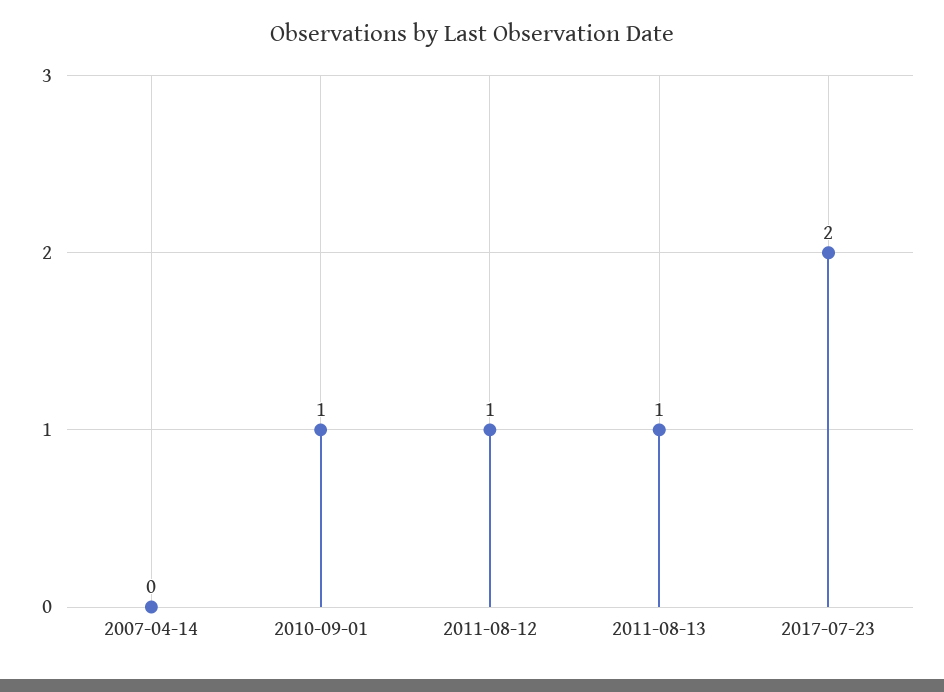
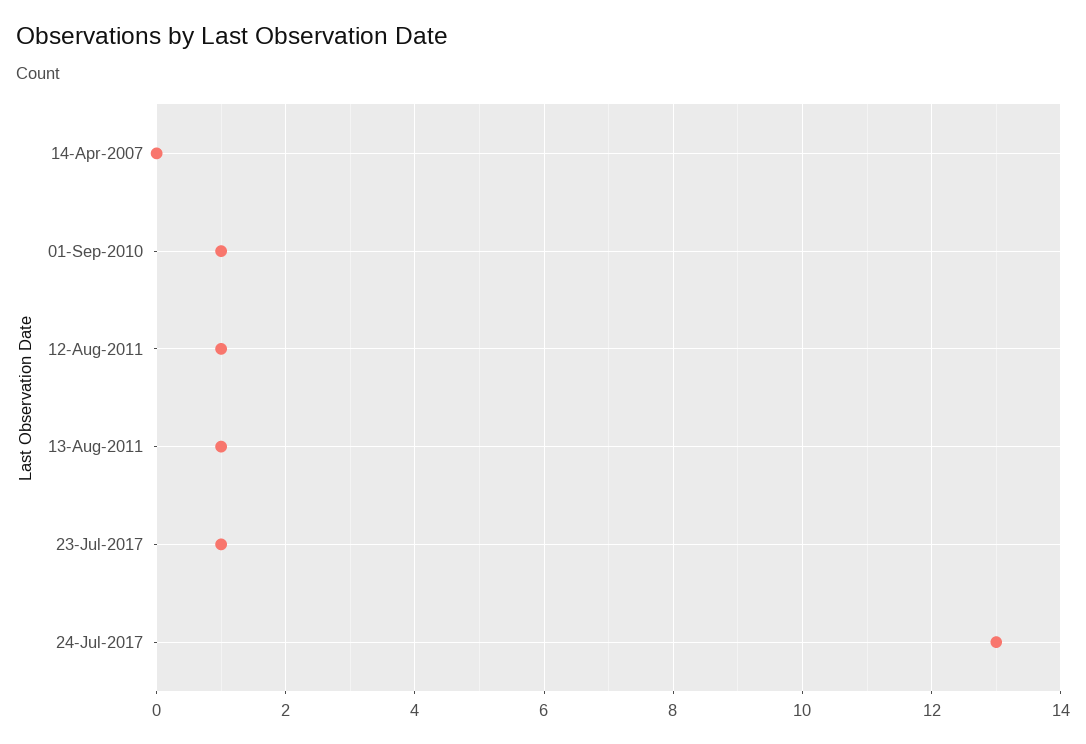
2017-07-23: 2 -> 1
24-Jul-2017: none -> 13

